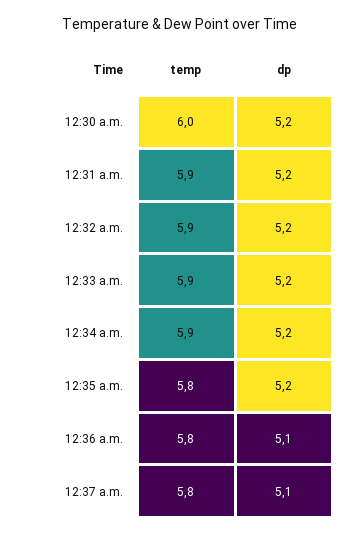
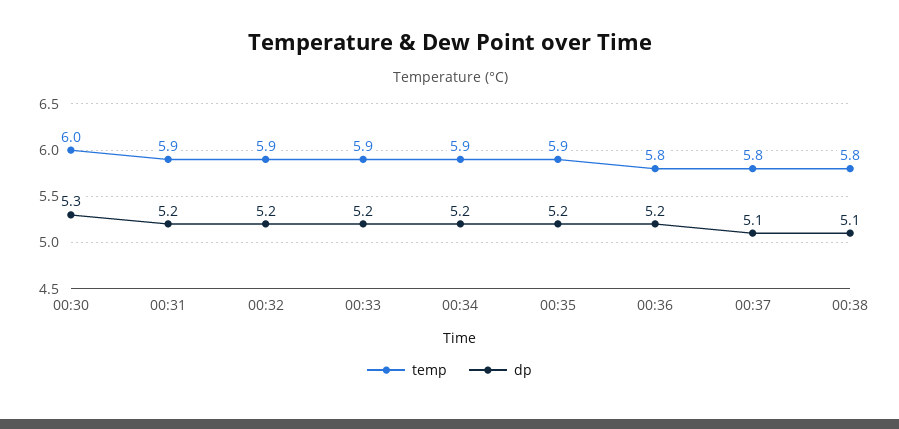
dp, 12:30 a.m.: 5.2 -> 5.3
temp, 12:35 a.m.: 5.8 -> 5.9
dp, 12:36 a.m.: 5.1 -> 5.2
temp, 00:38: none -> 5.8
dp, 00:38: none -> 5.1

